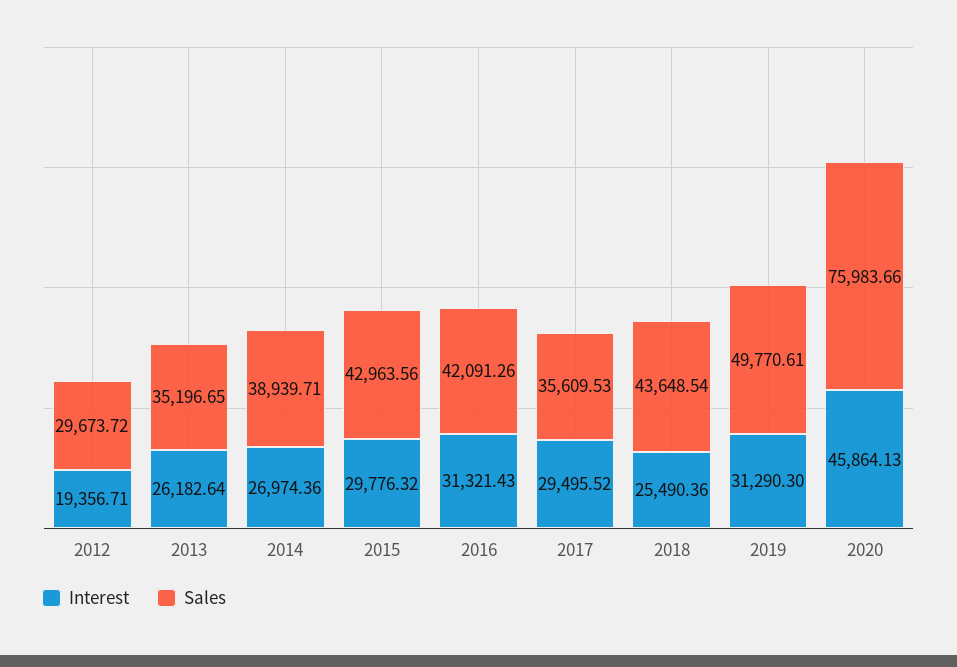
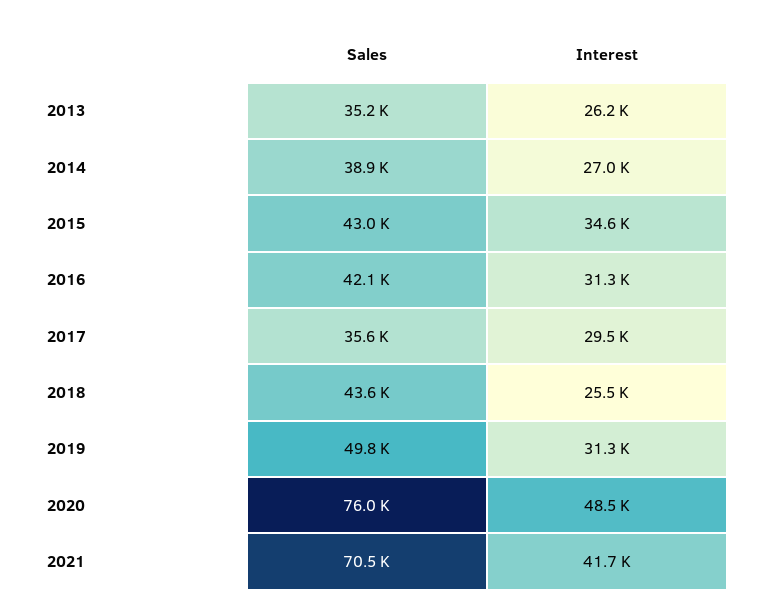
Interest, 2012: 19356.71 -> none
Sales, 2012: 29673.72 -> none
Interest, 2015: 29776.32 -> 34600
Interest, 2020: 45864.13 -> 48500
Sales, 2021: none -> 70500
Interest, 2021: none -> 41700

